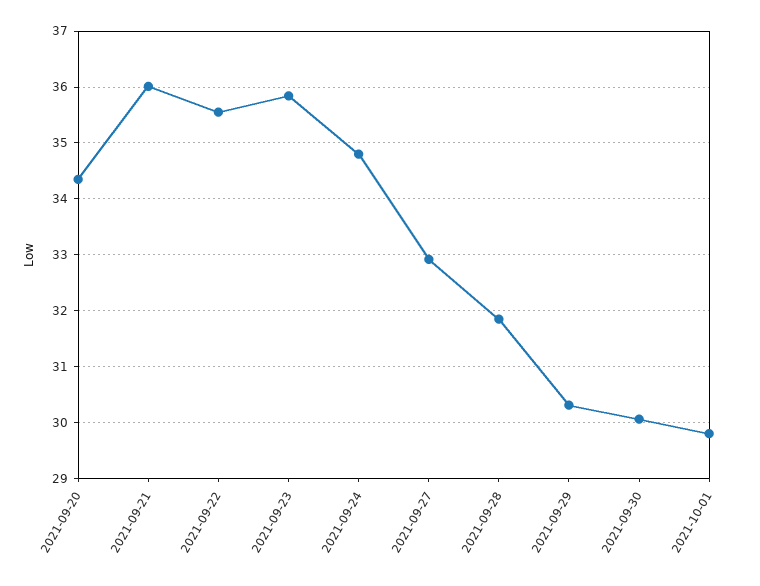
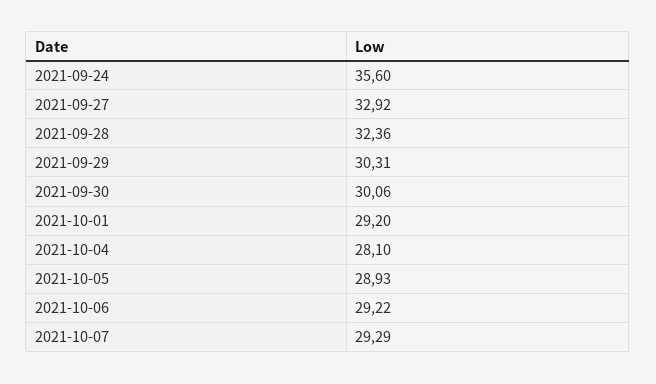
2021-09-20: 34.4 -> none
2021-09-21: 36 -> none
2021-09-22: 35.6 -> none
2021-09-23: 35.8 -> none
2021-09-24: 34.8 -> 35.6
2021-09-28: 31.8 -> 32.36
2021-10-01: 29.8 -> 29.2
2021-10-04: none -> 28.1
2021-10-05: none -> 28.93
2021-10-06: none -> 29.22
2021-10-07: none -> 29.29

